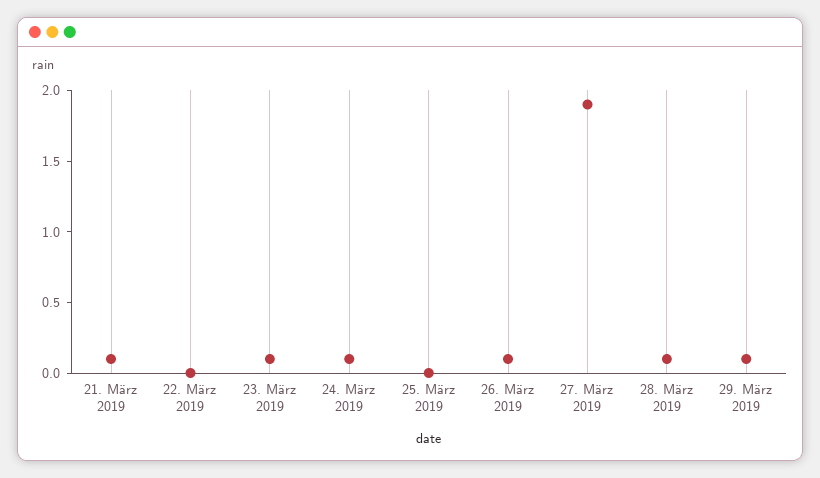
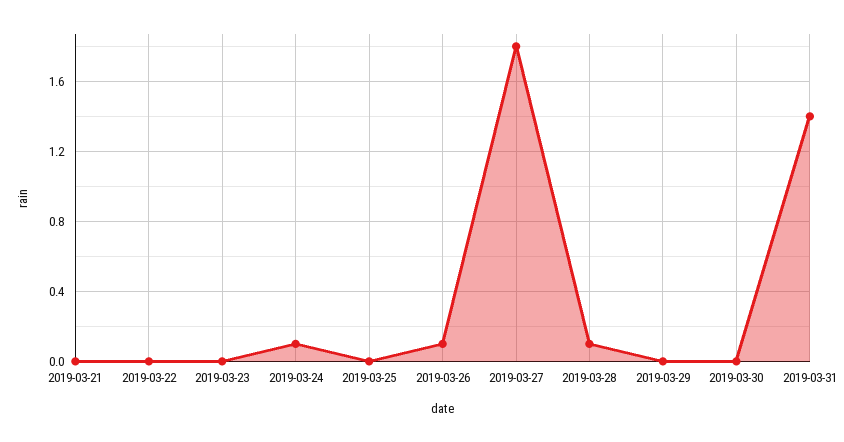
21. März 2019: 0.1 -> 0
23. März 2019: 0.1 -> 0
27. März 2019: 1.9 -> 1.8
29. März 2019: 0.1 -> 0
2019-03-30: none -> 0
2019-03-31: none -> 1.4

